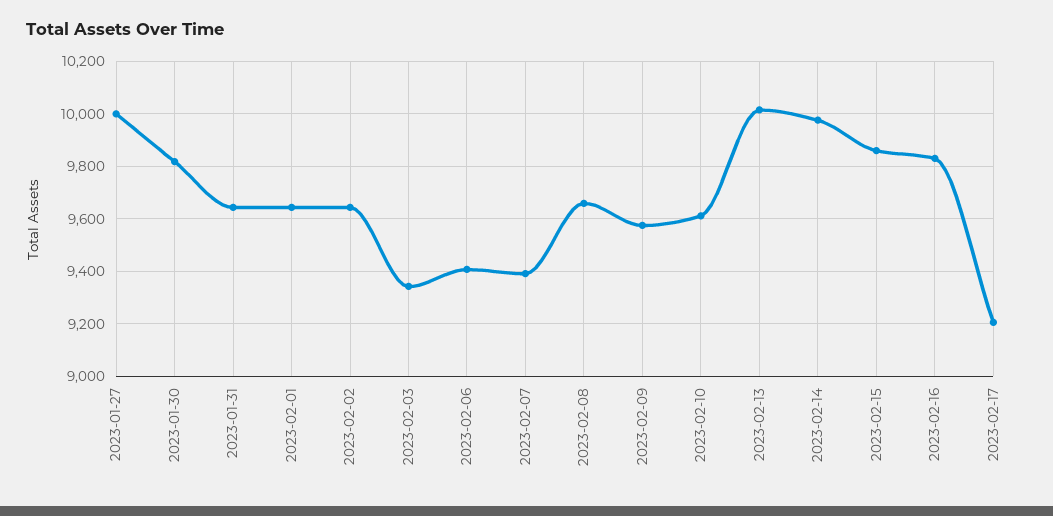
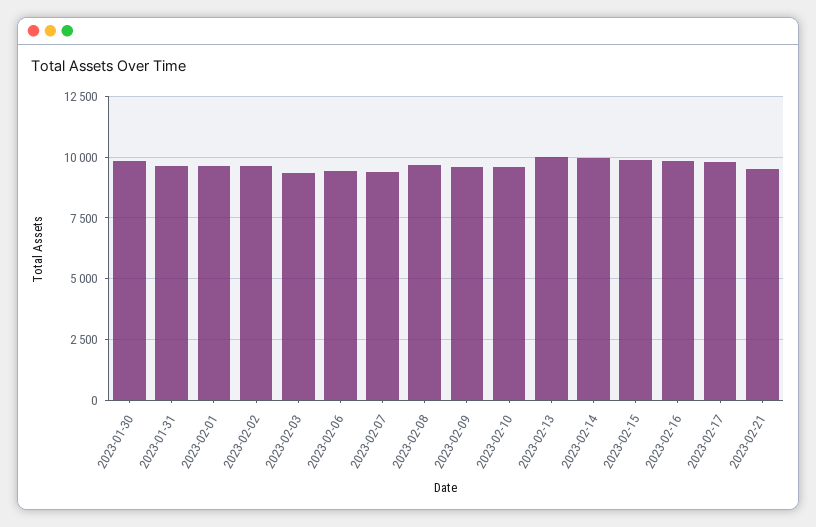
2023-01-27: 10000 -> none
2023-02-17: 9200 -> 9750
2023-02-21: none -> 9500

